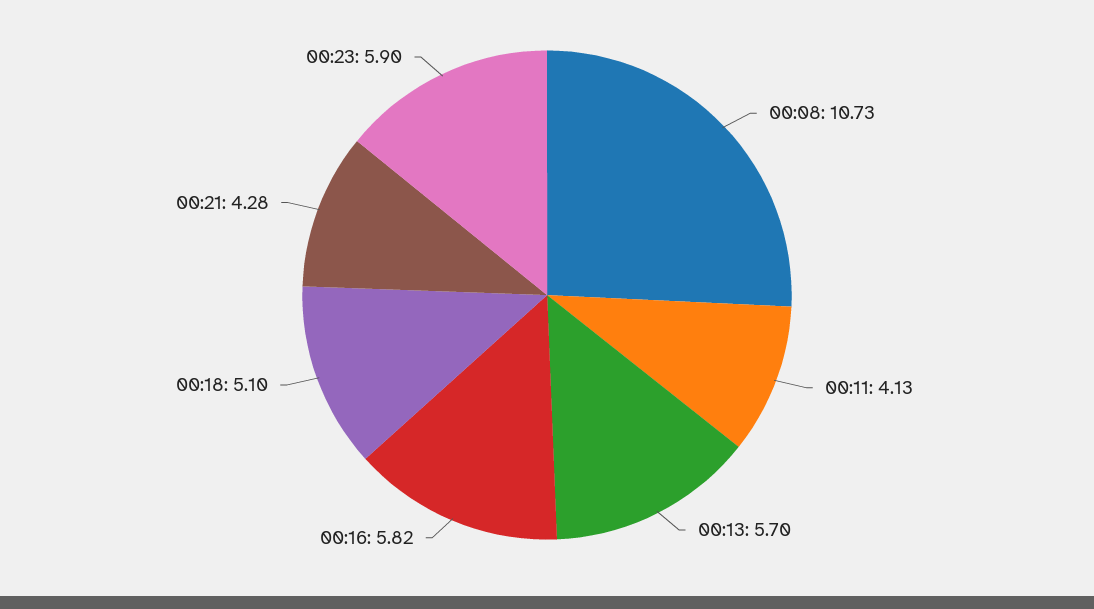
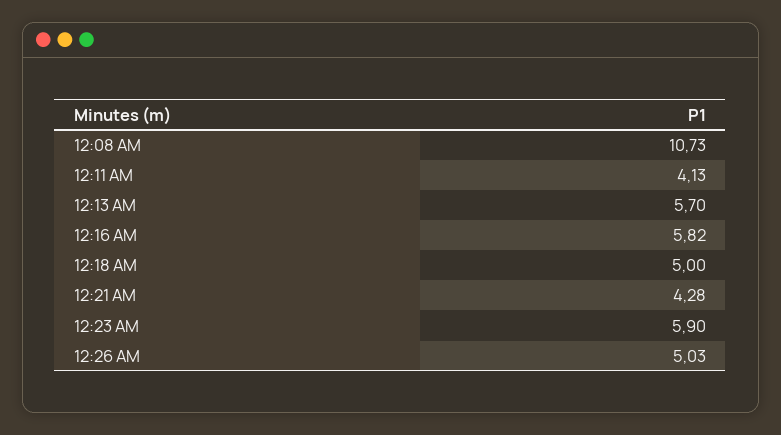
00:18: 5.1 -> 5
12:26 AM: none -> 5.03

